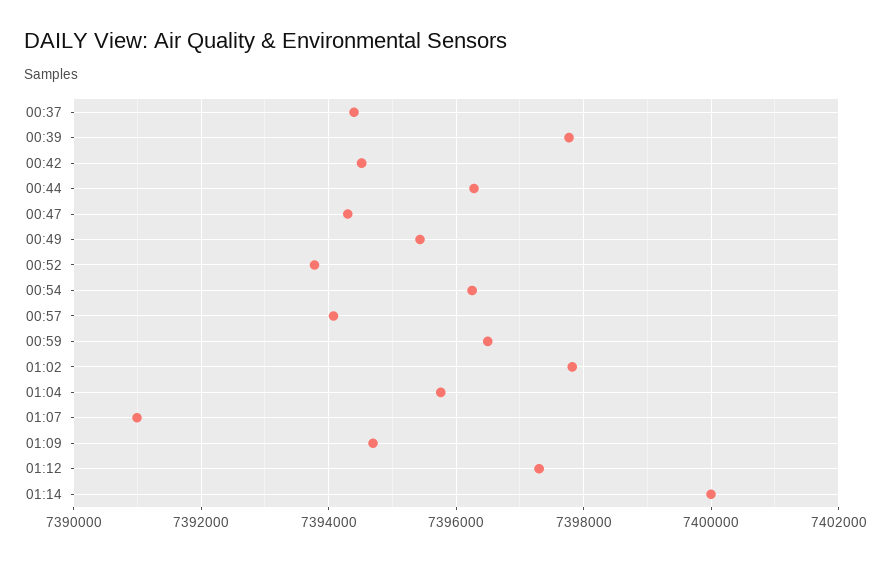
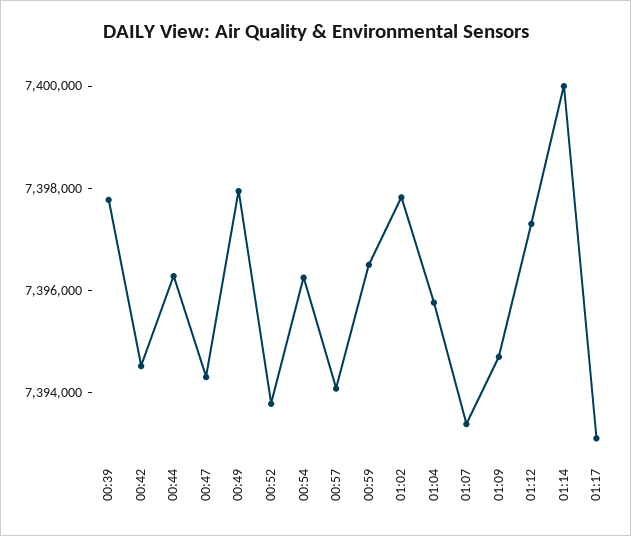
00:37: 7394400 -> none
00:49: 7395400 -> 7398000
01:07: 7391000 -> 7393500
01:17: none -> 7393000

